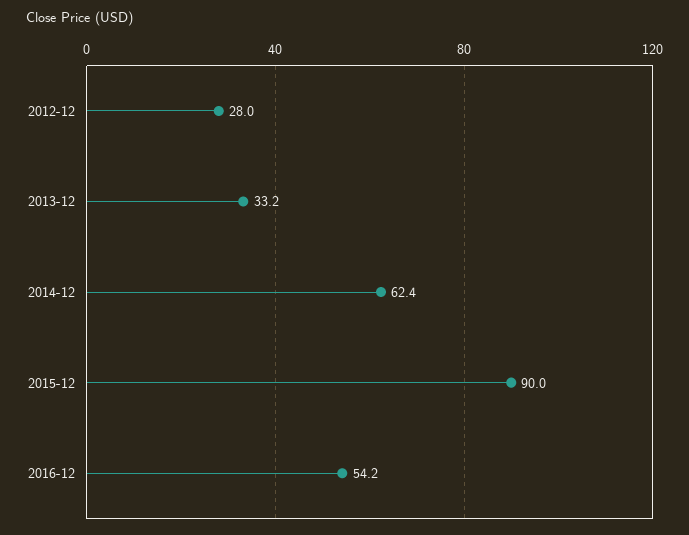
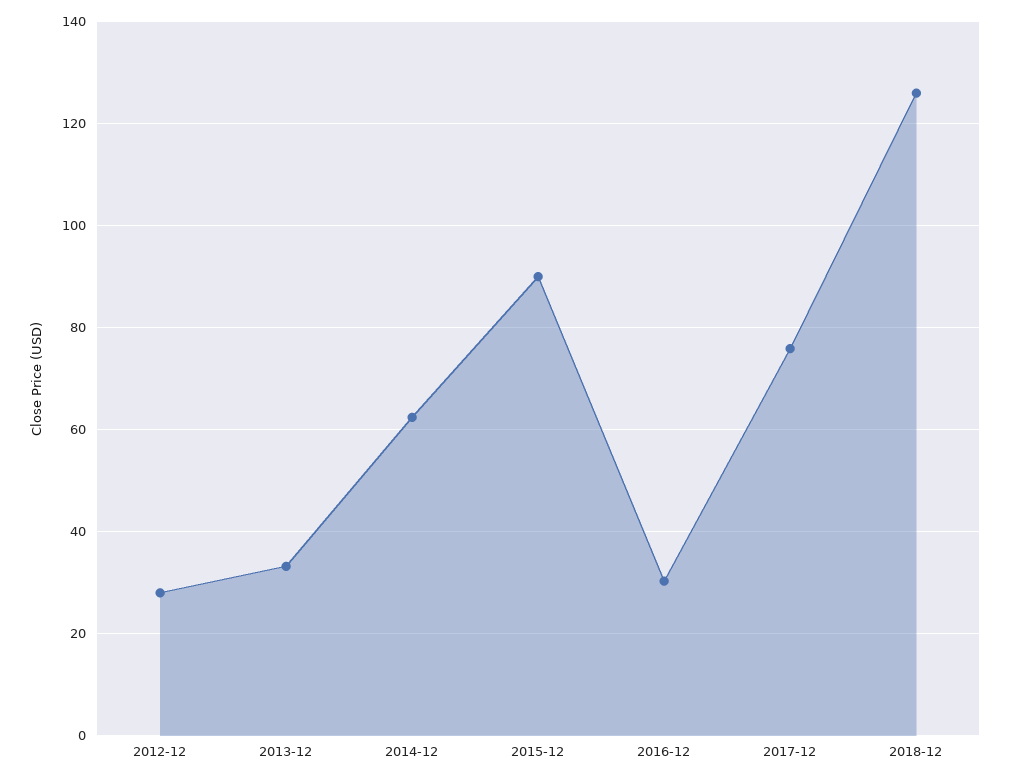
2016-12: 54.2 -> 30
2017-12: none -> 76
2018-12: none -> 126

